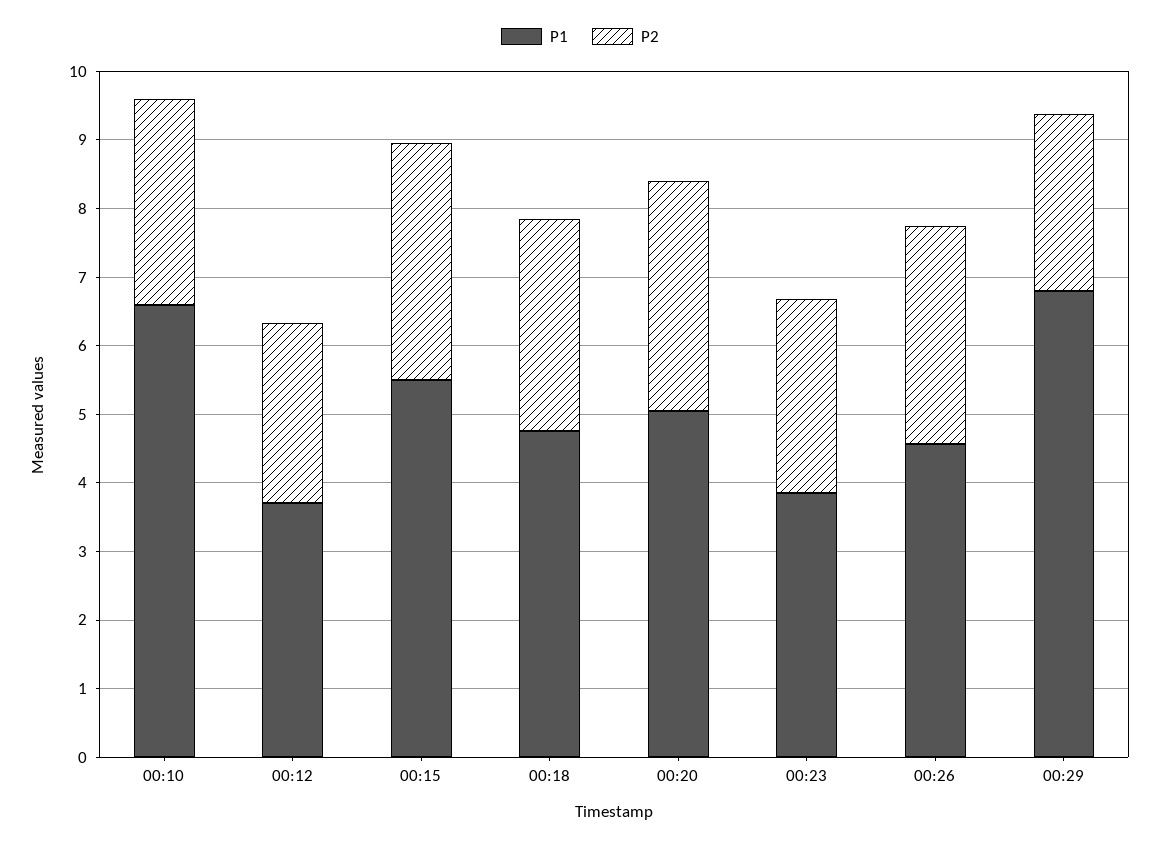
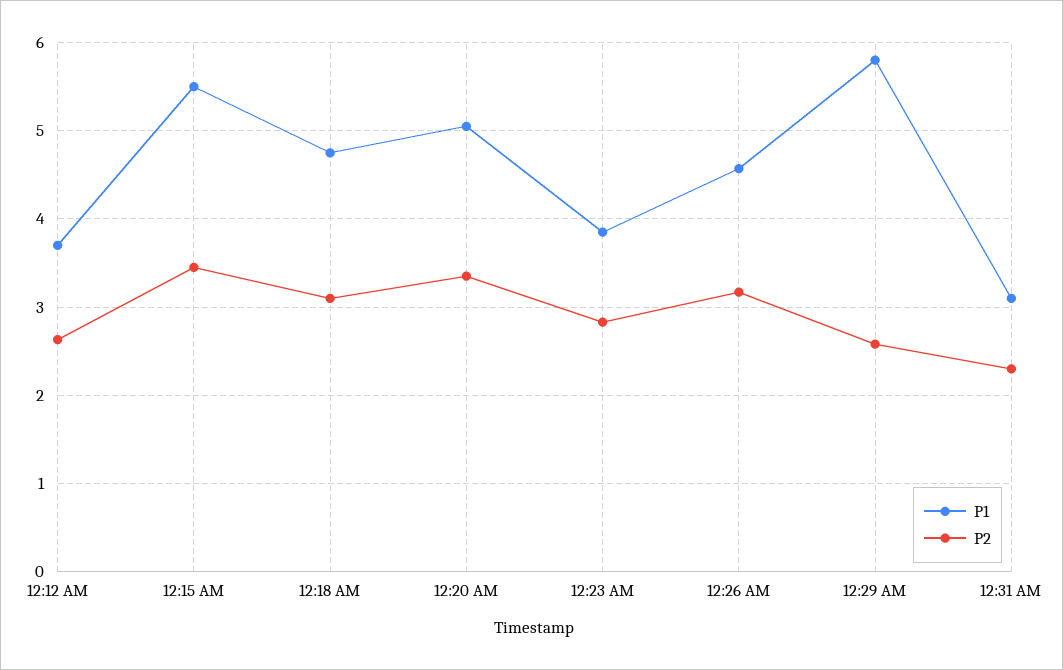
P1, 00:10: 6.6 -> none
P2, 00:10: 3 -> none
P1, 00:29: 6.8 -> 5.8
P1, 12:31 AM: none -> 3.1
P2, 12:31 AM: none -> 2.3

